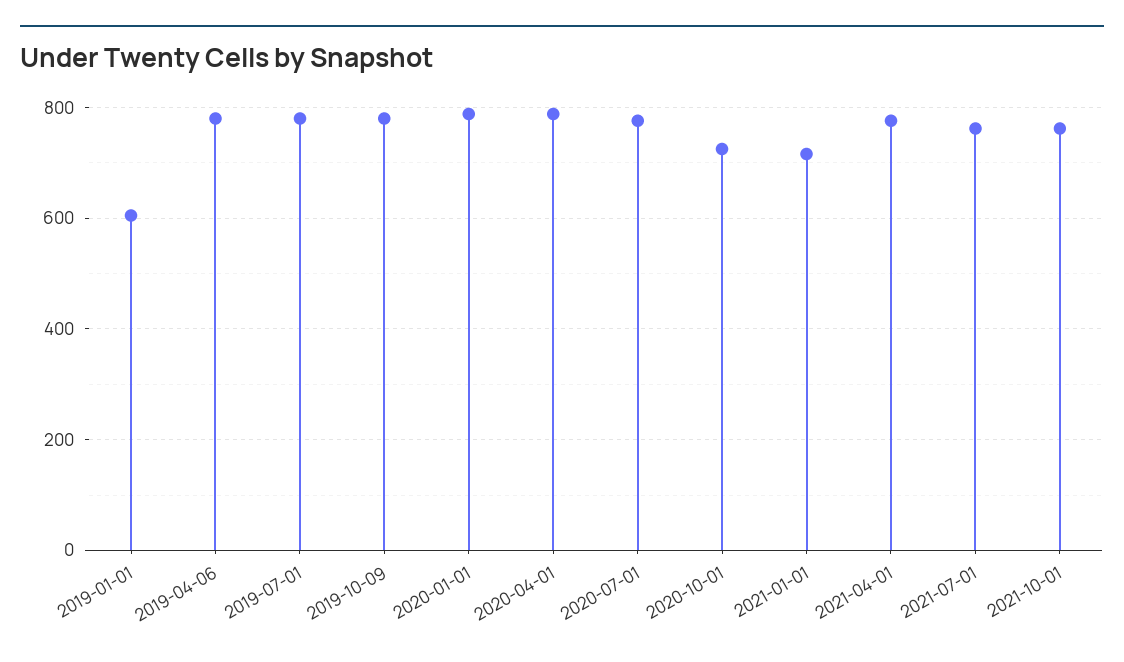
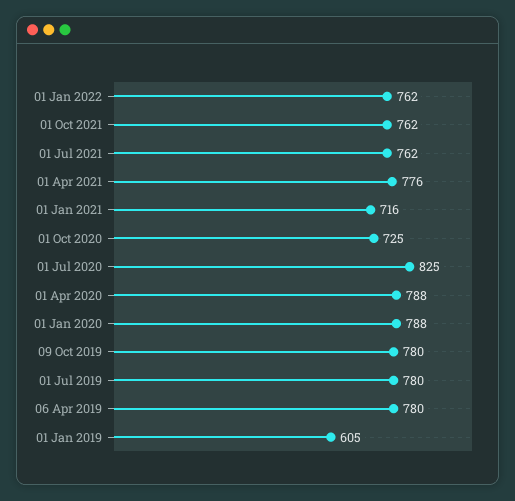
2020-07-01: 780 -> 825
01 Jan 2022: none -> 762

